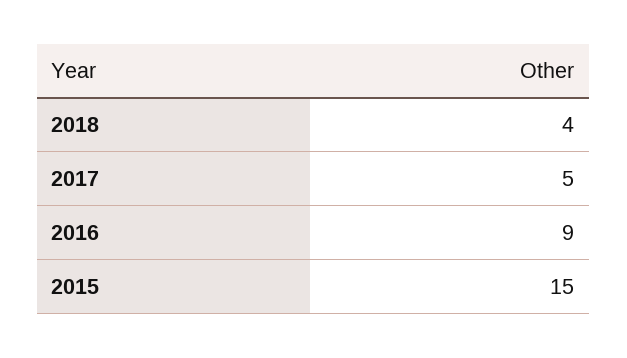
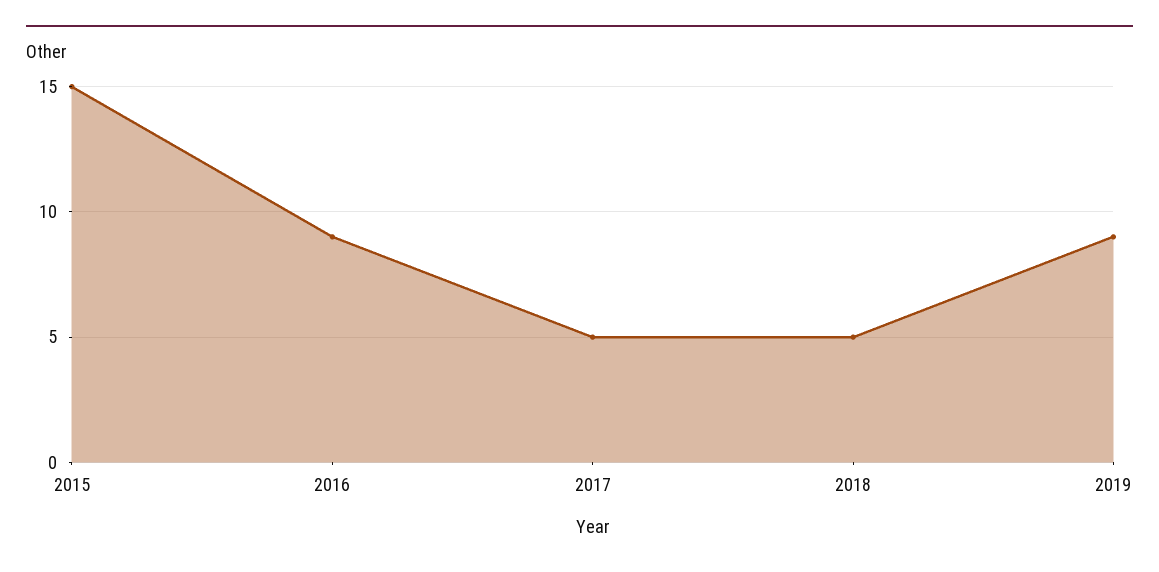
2018: 4 -> 5
2019: none -> 9

